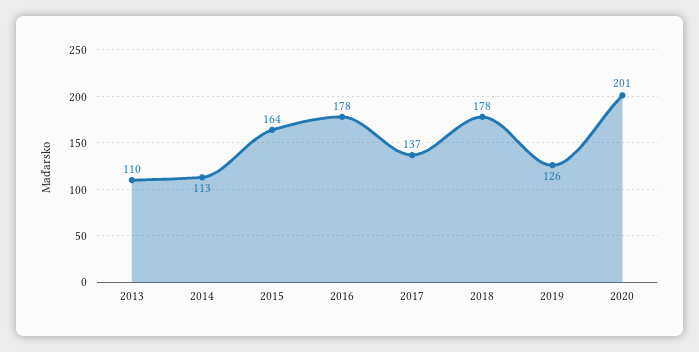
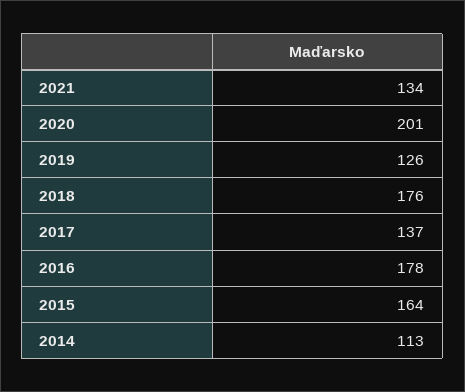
2013: 110 -> none
2018: 178 -> 176
2021: none -> 134

